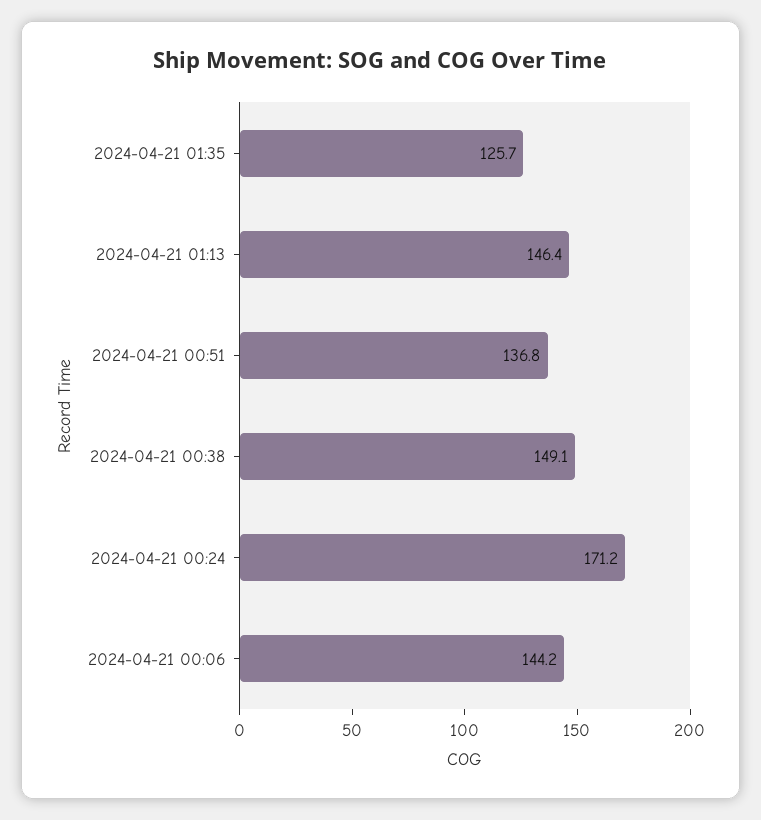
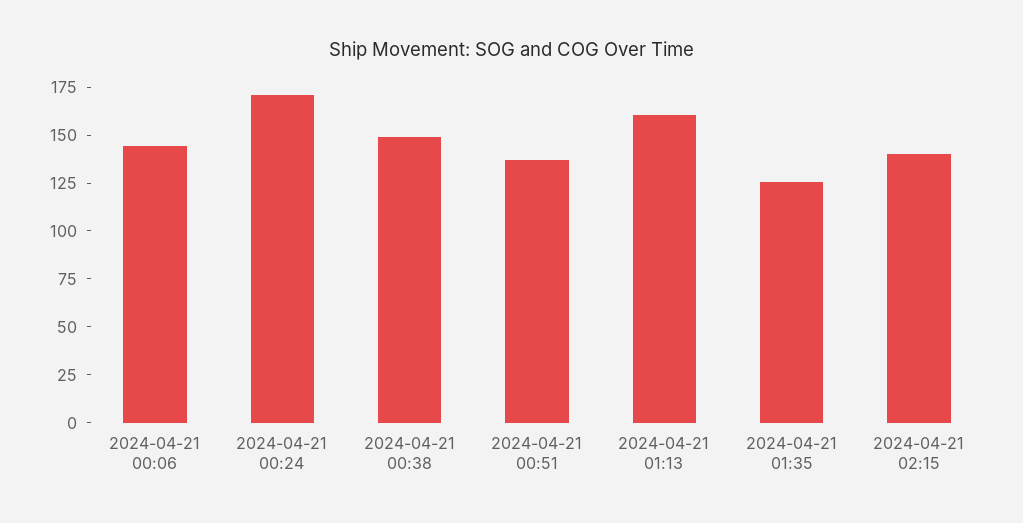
2024-04-21 01:13: 146.4 -> 160
2024-04-21 02:15: none -> 140

